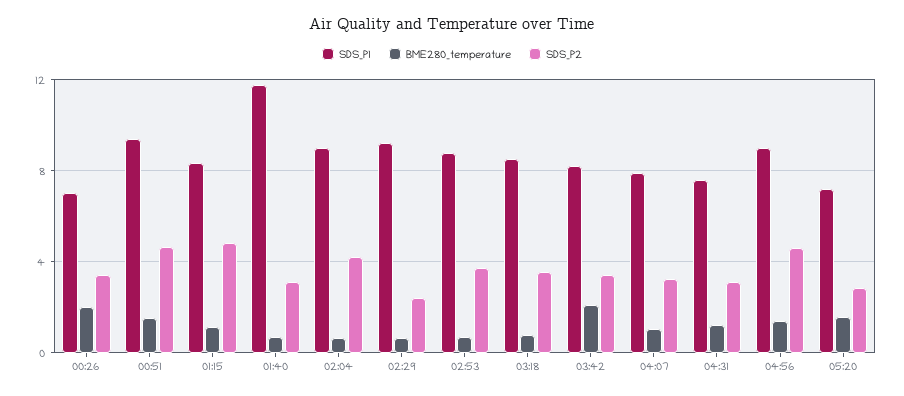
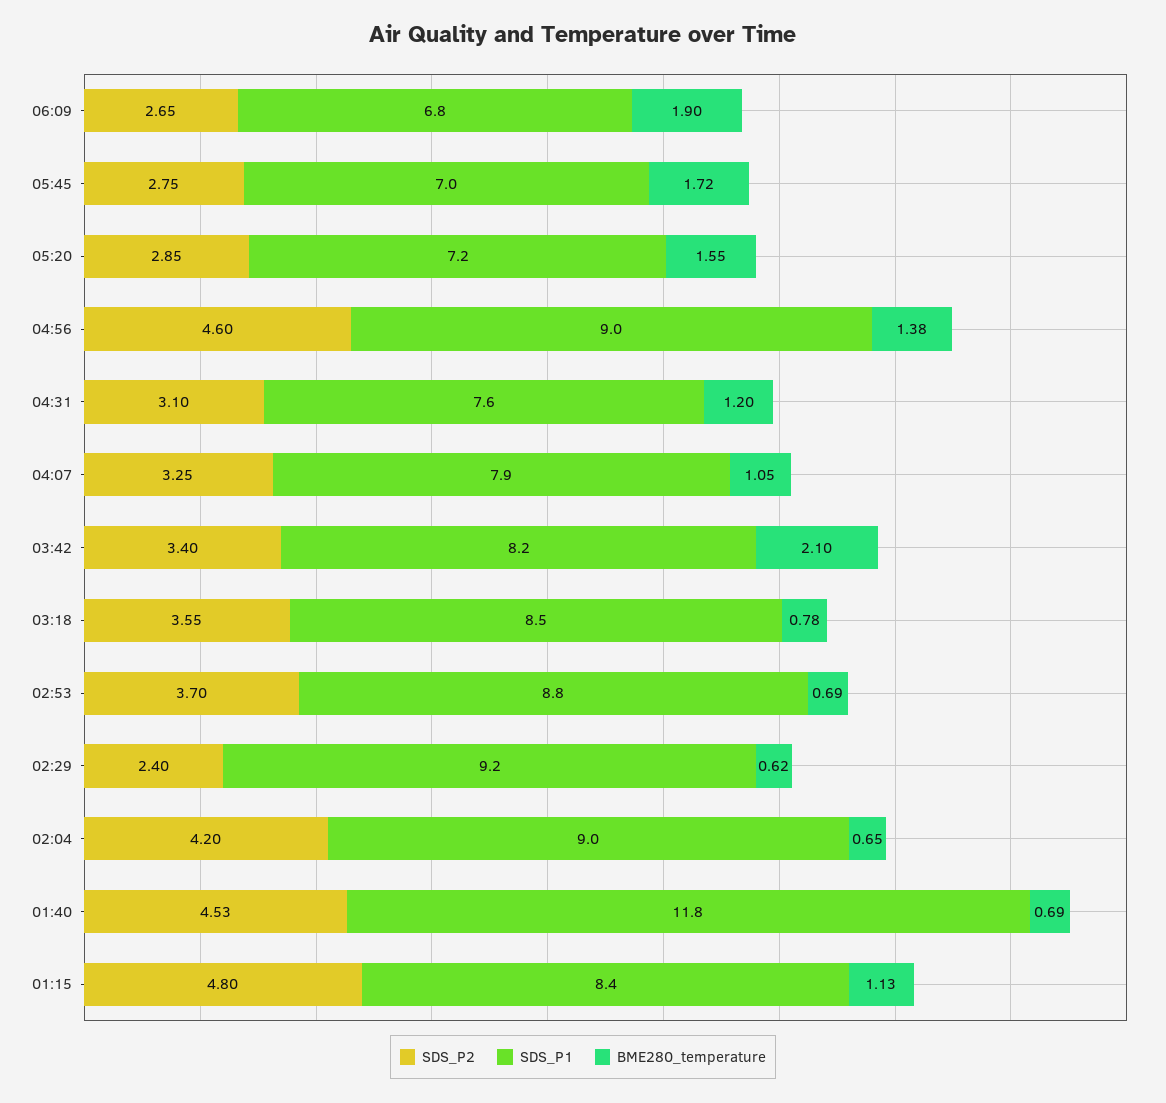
SDS_P1, 00:26: 7 -> none
BME280_temperature, 00:26: 2 -> none
SDS_P2, 00:26: 3.5 -> none
SDS_P1, 00:51: 9.5 -> none
BME280_temperature, 00:51: 1.5 -> none
SDS_P2, 00:51: 4.5 -> none
SDS_P2, 01:40: 3 -> 4.53
SDS_P2, 06:09: none -> 2.65
SDS_P1, 06:09: none -> 6.8
BME280_temperature, 06:09: none -> 1.9
SDS_P2, 05:45: none -> 2.75
SDS_P1, 05:45: none -> 7
BME280_temperature, 05:45: none -> 1.72

